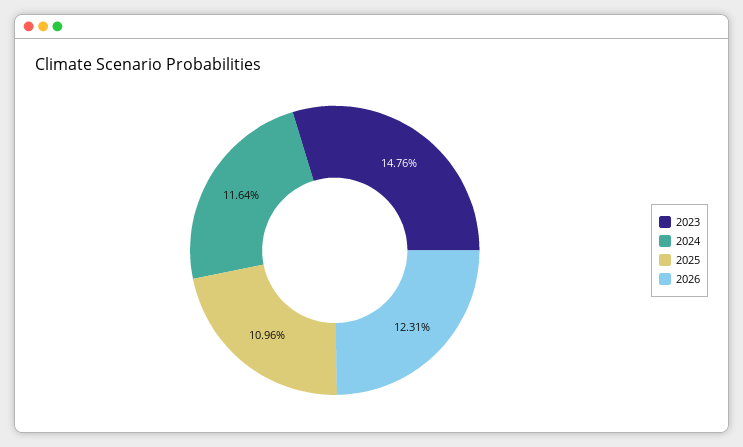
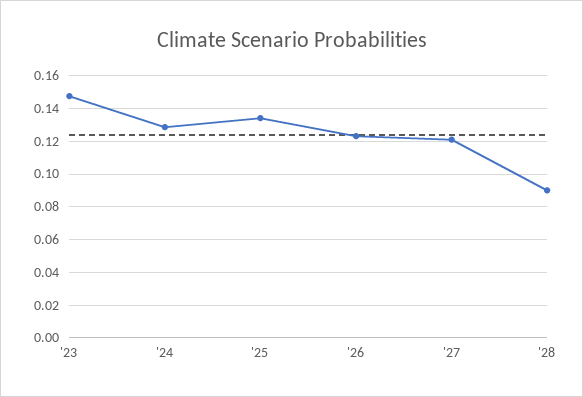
2024: 0.1164 -> 0.13
2025: 0.1096 -> 0.135
'27: none -> 0.12
'28: none -> 0.09

